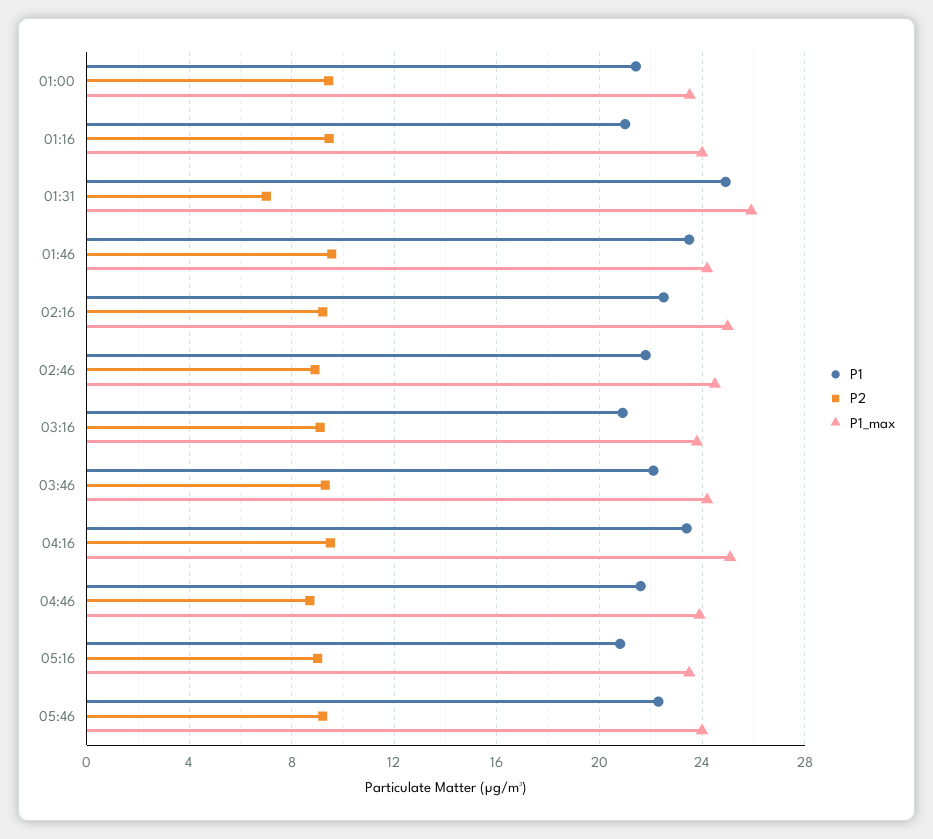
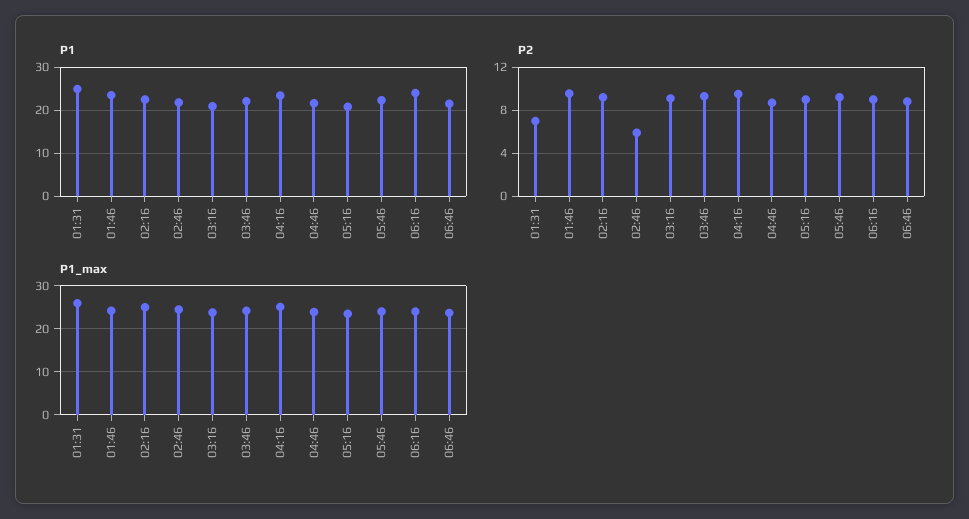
P1, 01:00: 21.5 -> none
P2, 01:00: 9.5 -> none
P1_max, 01:00: 23.5 -> none
P1, 01:16: 21 -> none
P2, 01:16: 9.5 -> none
P1_max, 01:16: 24 -> none
P2, 02:46: 9 -> 6
P1, 06:16: none -> 24
P1, 06:46: none -> 22
P2, 06:16: none -> 9
P2, 06:46: none -> 9
P1_max, 06:16: none -> 24
P1_max, 06:46: none -> 24

